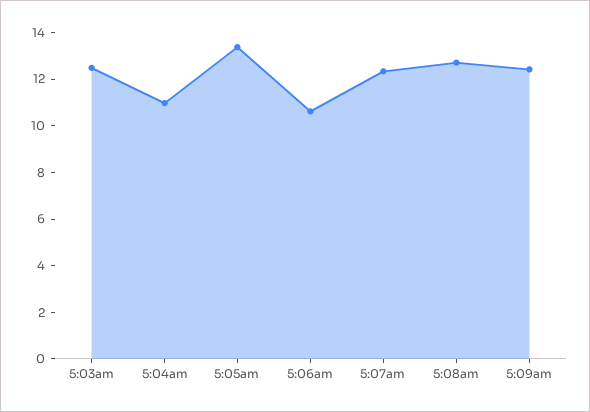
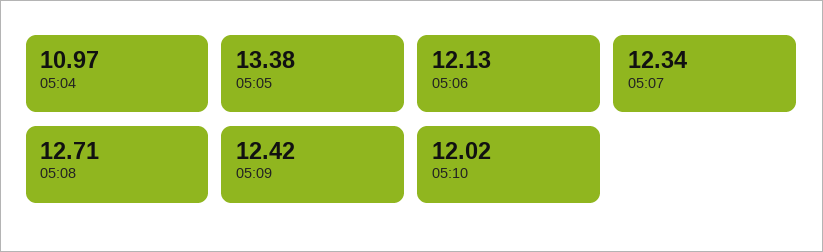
5:03am: 12.5 -> none
5:06am: 10.5 -> 12.13
05:10: none -> 12.02

